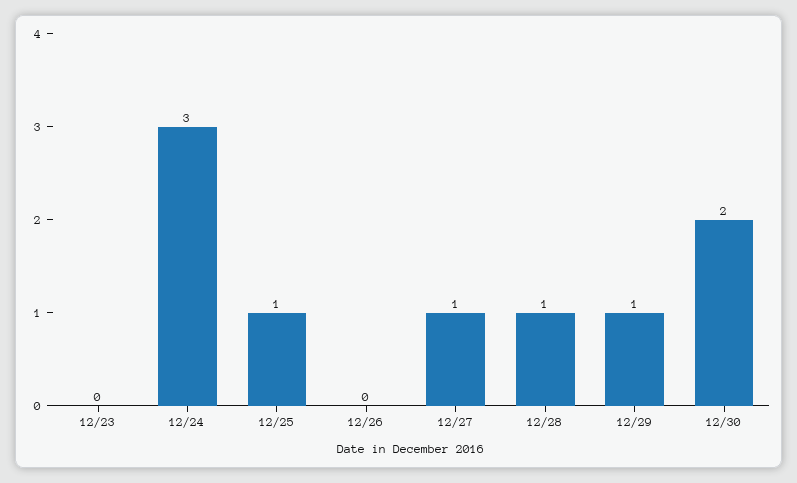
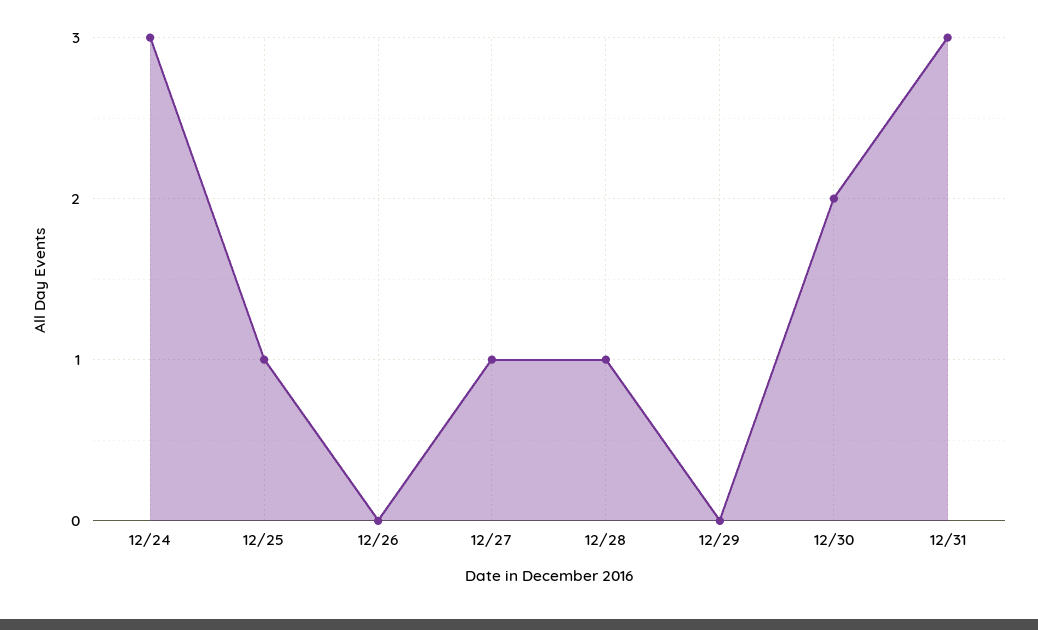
12/23: 0 -> none
12/29: 1 -> 0
12/31: none -> 3

